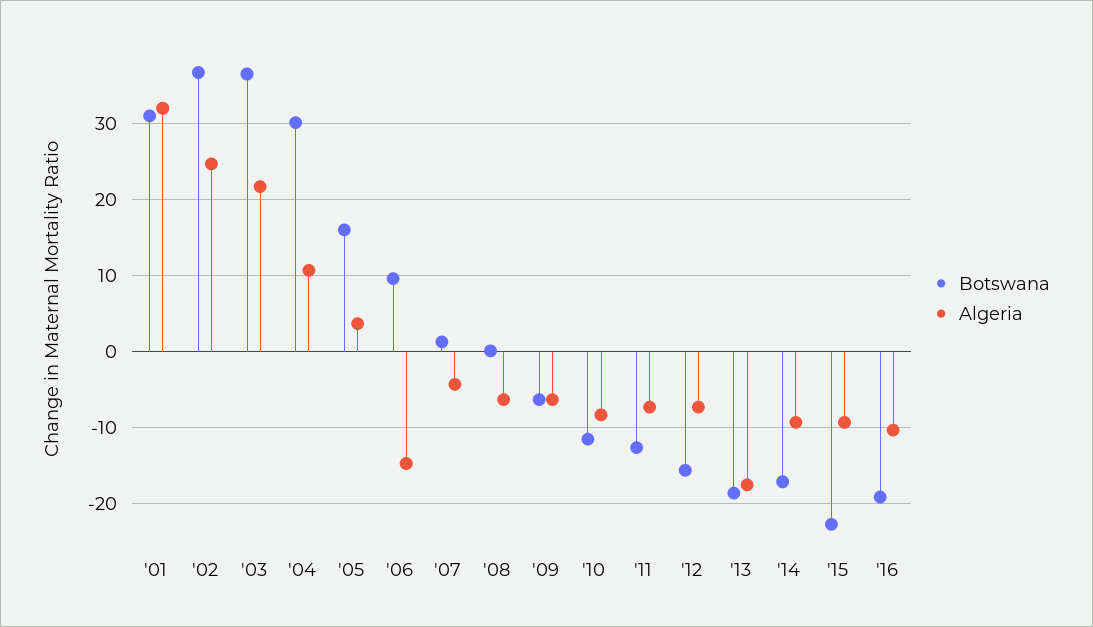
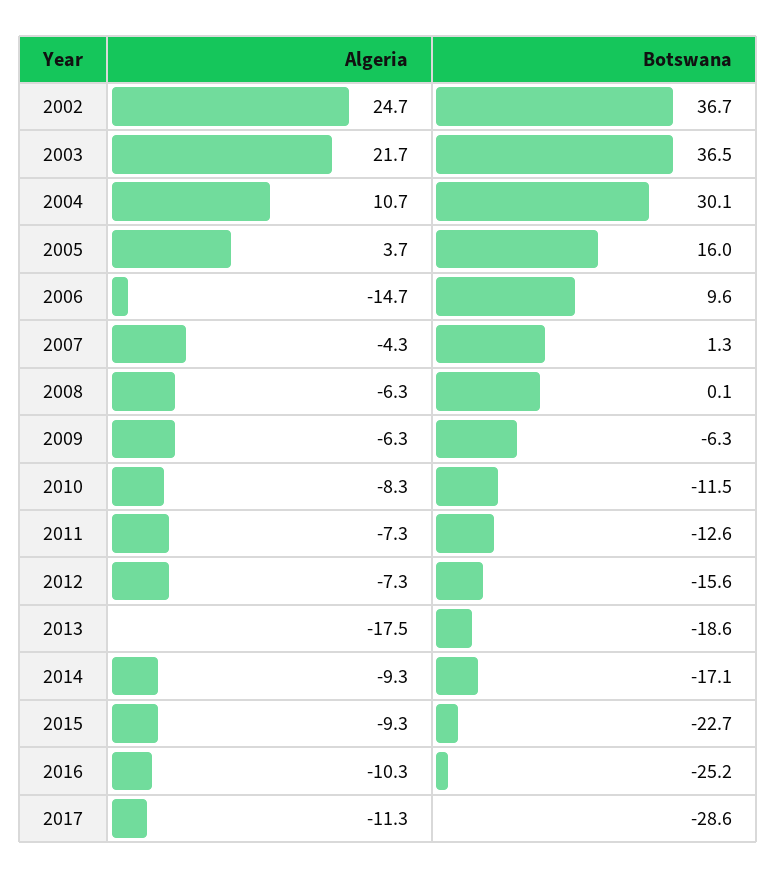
Botswana, '01: 31 -> none
Algeria, '01: 32 -> none
Botswana, '16: -19 -> -25.2
Algeria, 2017: none -> -11.3
Botswana, 2017: none -> -28.6

